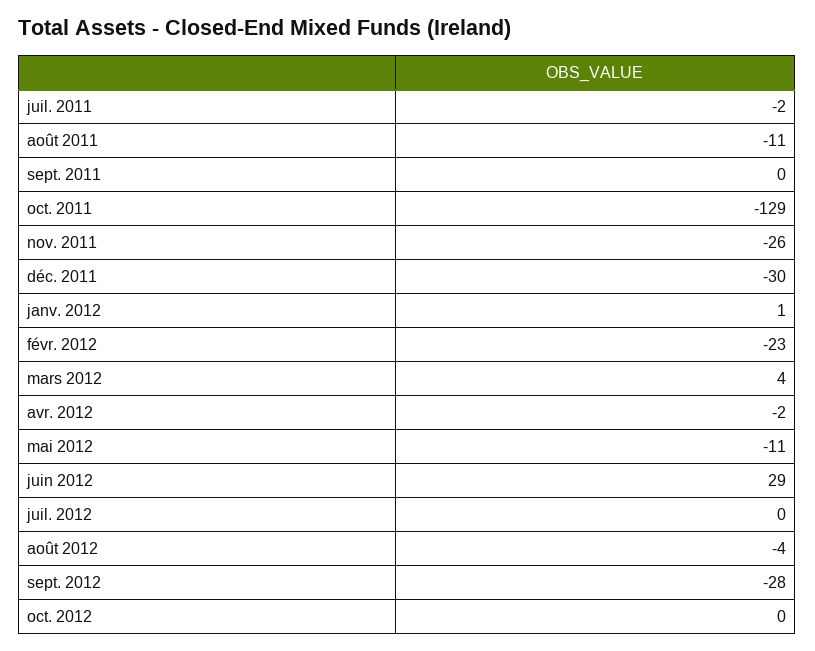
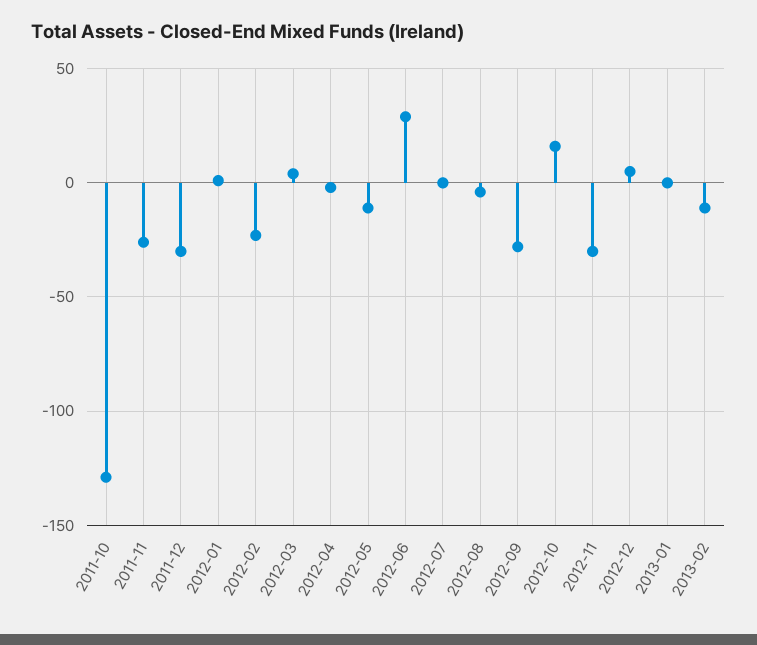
juil. 2011: -2 -> none
août 2011: -11 -> none
sept. 2011: 0 -> none
oct. 2012: 0 -> 15
2012-11: none -> -30
2012-12: none -> 5
2013-01: none -> 0
2013-02: none -> -10

